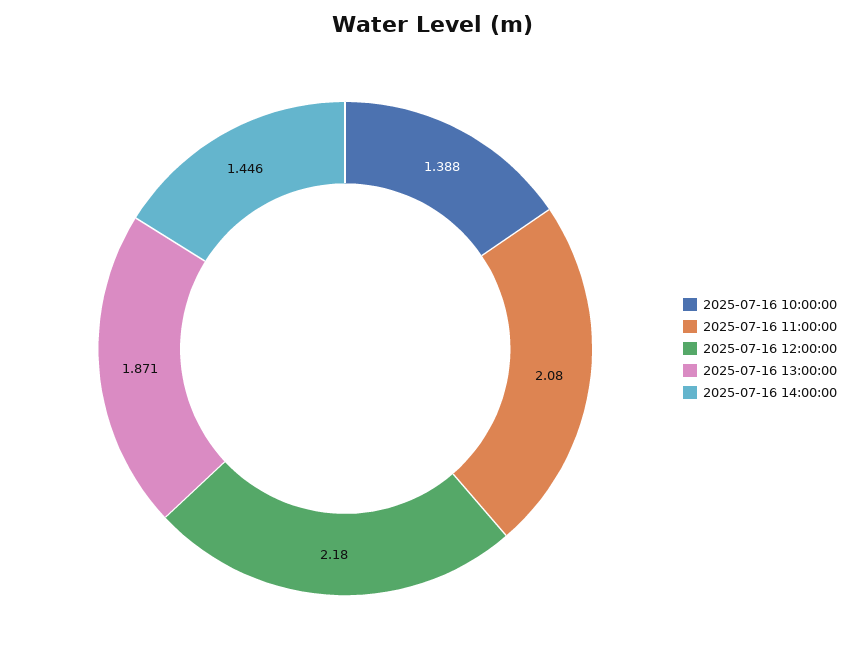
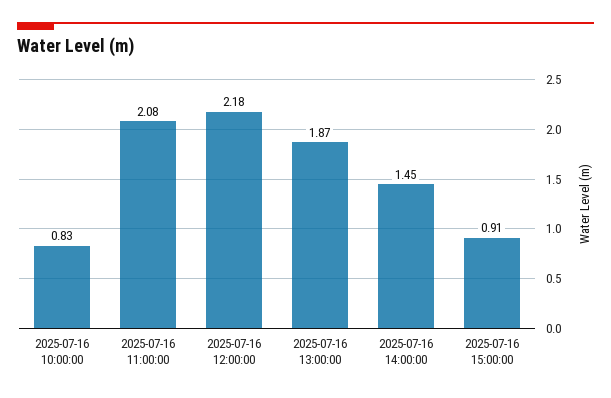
2025-07-16 10:00:00: 1.388 -> 0.83
2025-07-16 15:00:00: none -> 0.91

